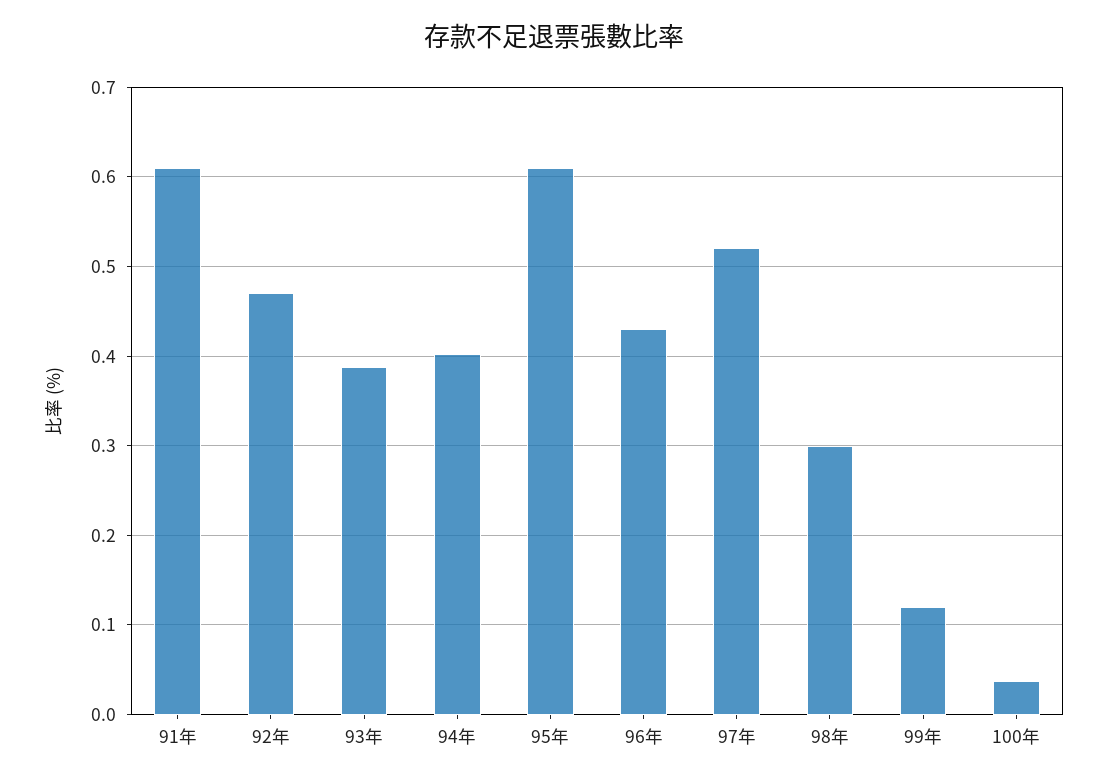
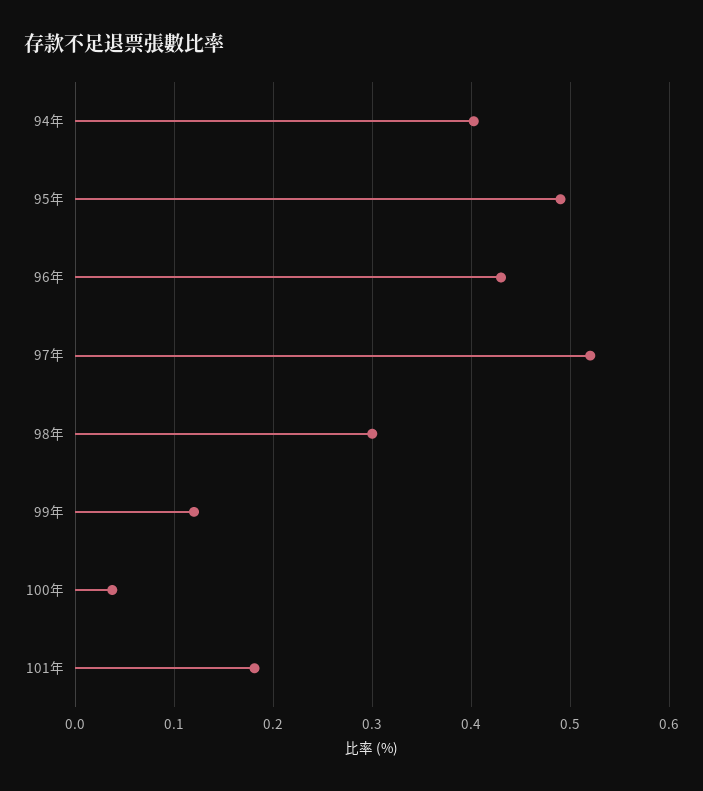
91年: 0.61 -> none
92年: 0.47 -> none
93年: 0.39 -> none
95年: 0.61 -> 0.49
101年: none -> 0.18

